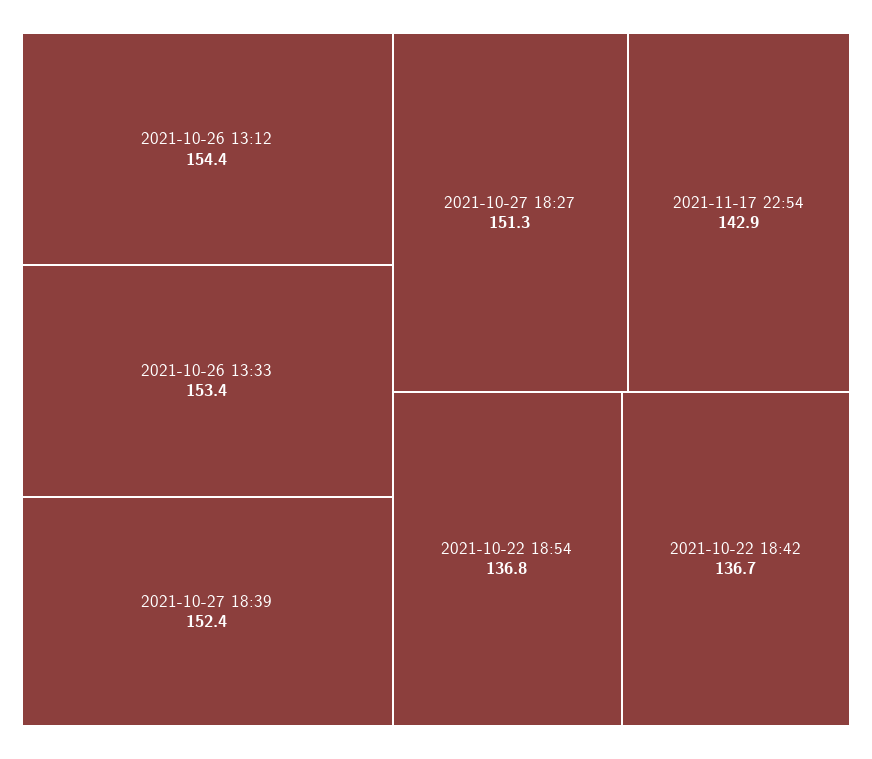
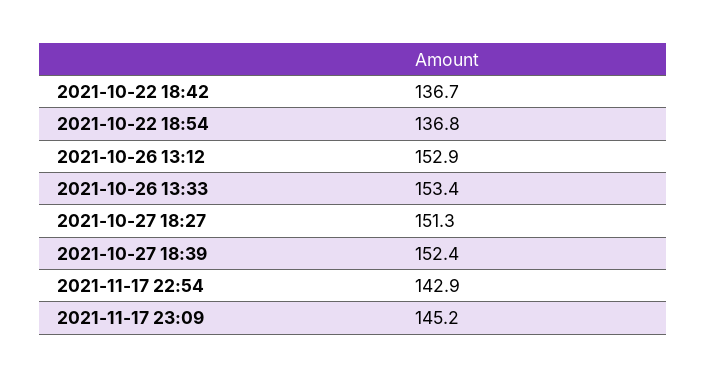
2021-10-26 13:12: 154.4 -> 152.9
2021-11-17 23:09: none -> 145.2

